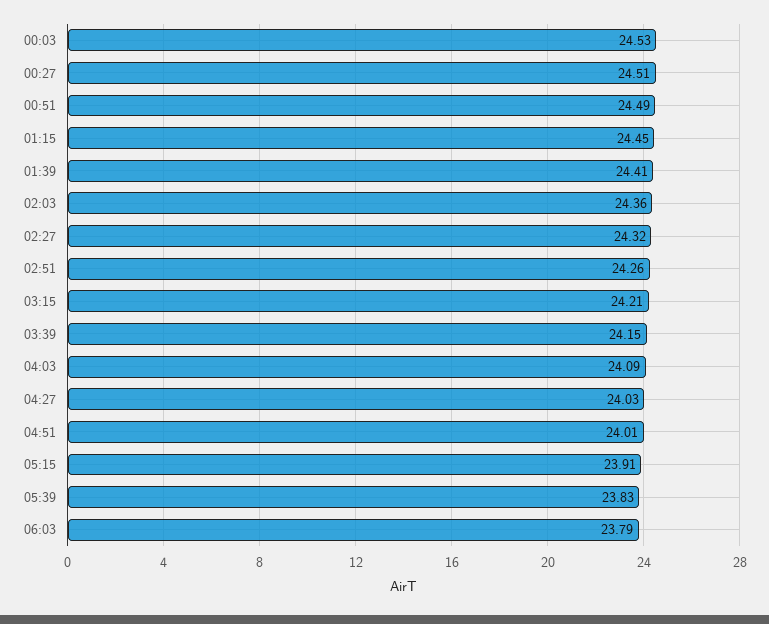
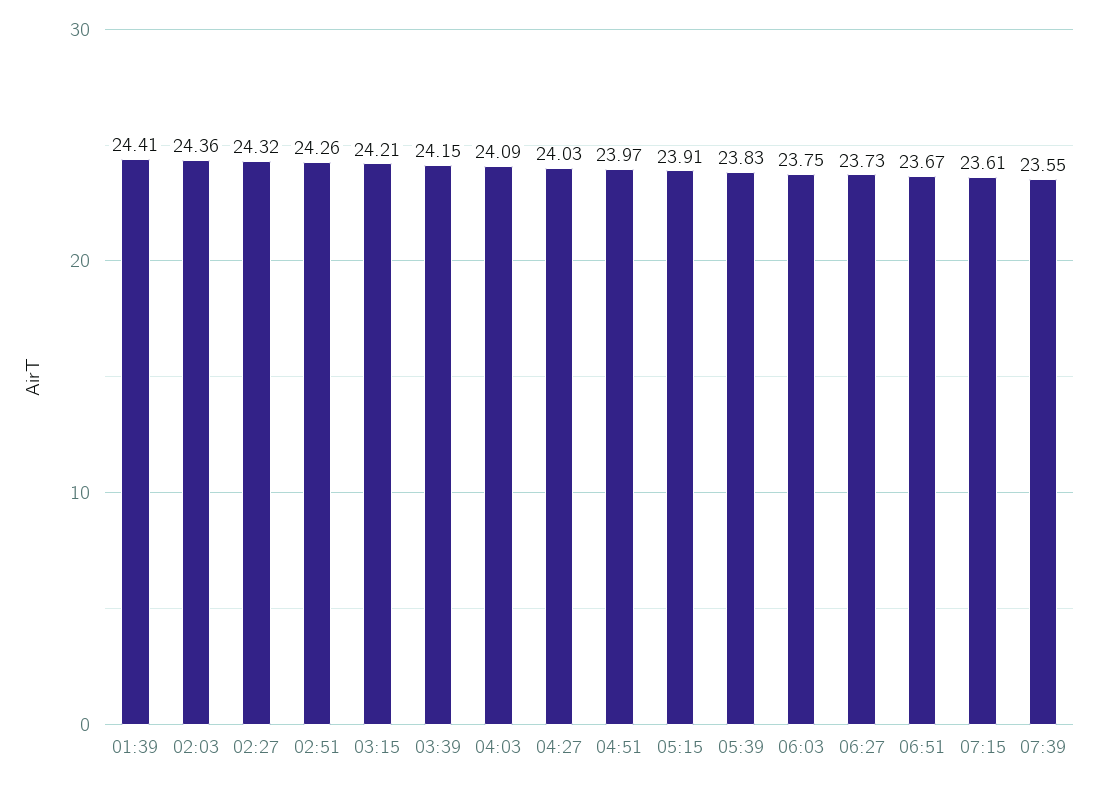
00:03: 24.53 -> none
00:27: 24.51 -> none
00:51: 24.49 -> none
01:15: 24.45 -> none
04:51: 24.01 -> 23.97
06:03: 23.79 -> 23.75
06:27: none -> 23.73
06:51: none -> 23.67
07:15: none -> 23.61
07:39: none -> 23.55

